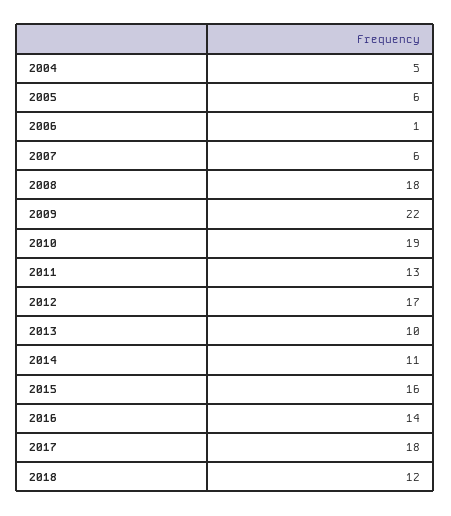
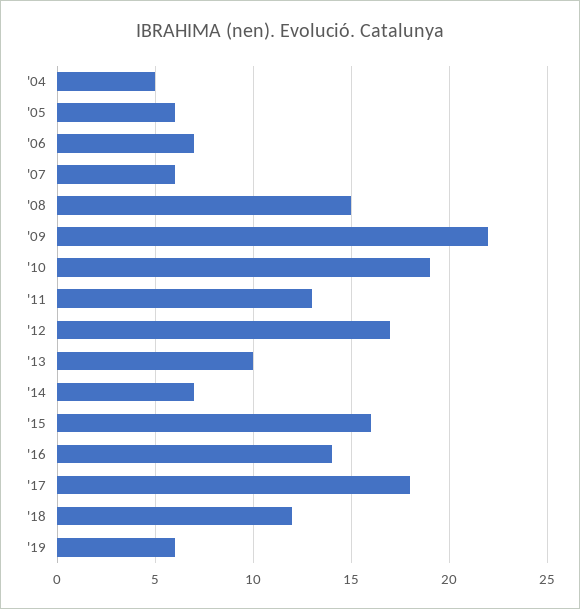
2006: 1 -> 7
2008: 18 -> 15
2014: 11 -> 7
'19: none -> 6

